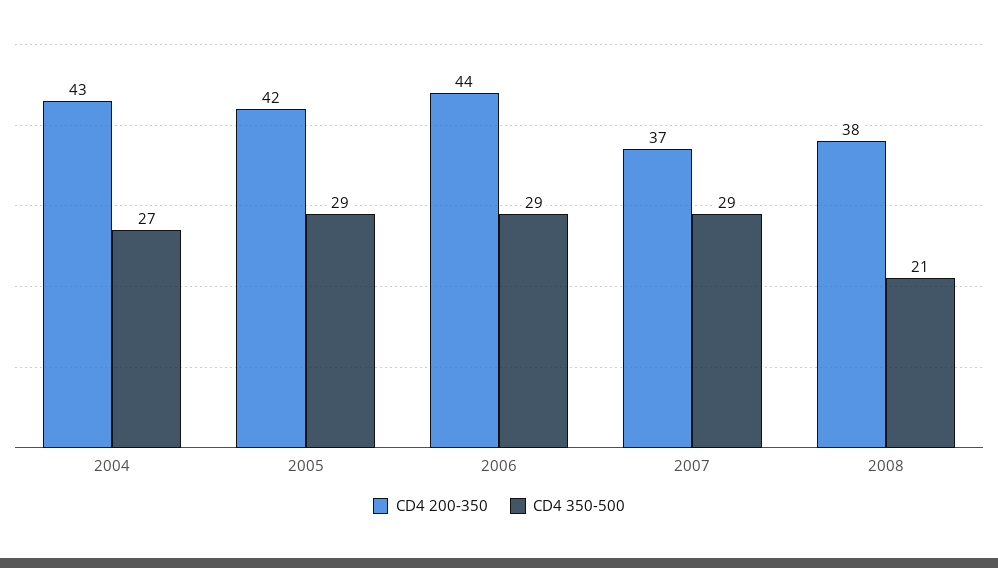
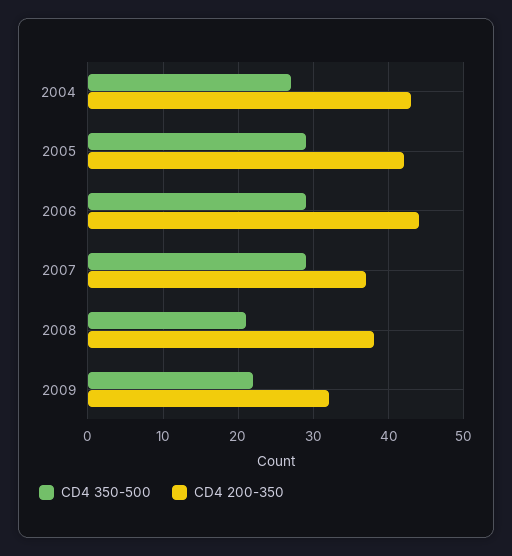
CD4 350-500, 2009: none -> 22
CD4 200-350, 2009: none -> 32

